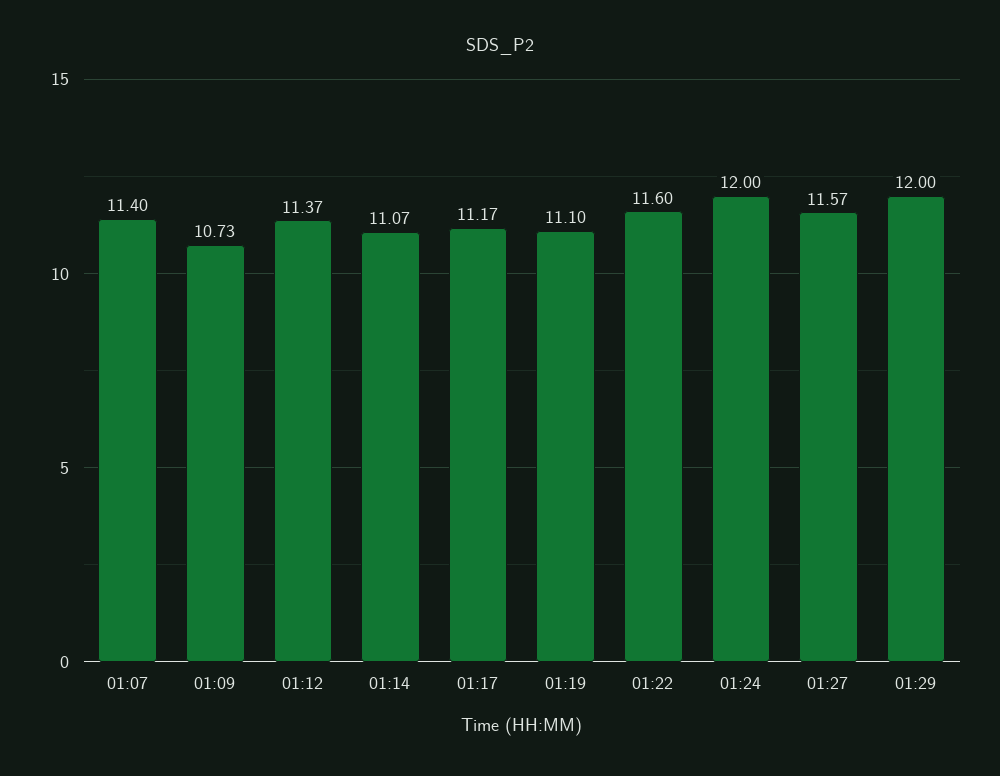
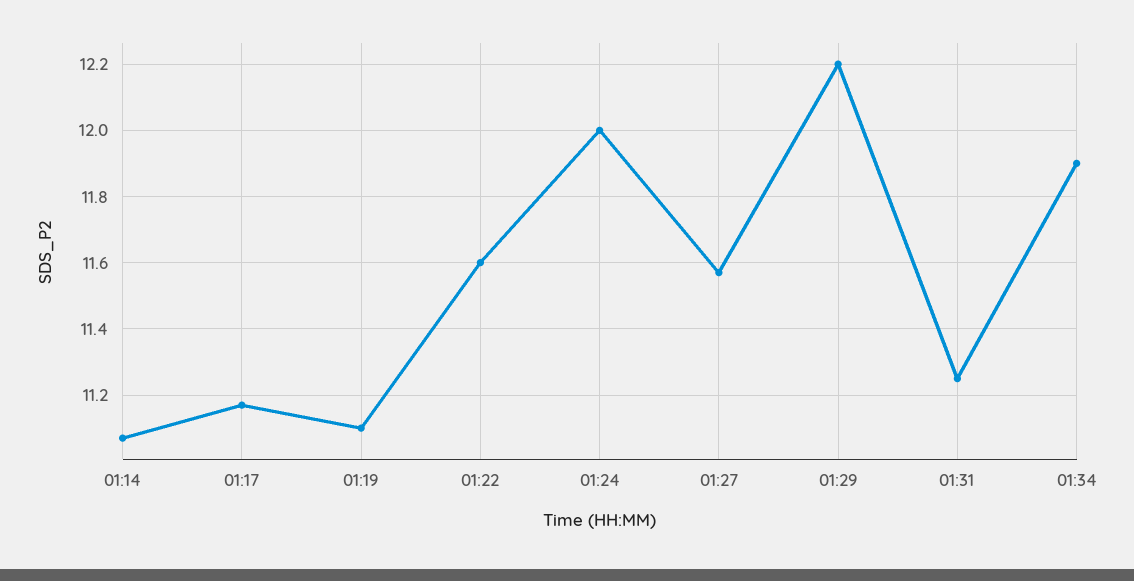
01:07: 11.4 -> none
01:09: 10.73 -> none
01:12: 11.37 -> none
01:29: 12 -> 12.2
01:31: none -> 11.25
01:34: none -> 11.9

